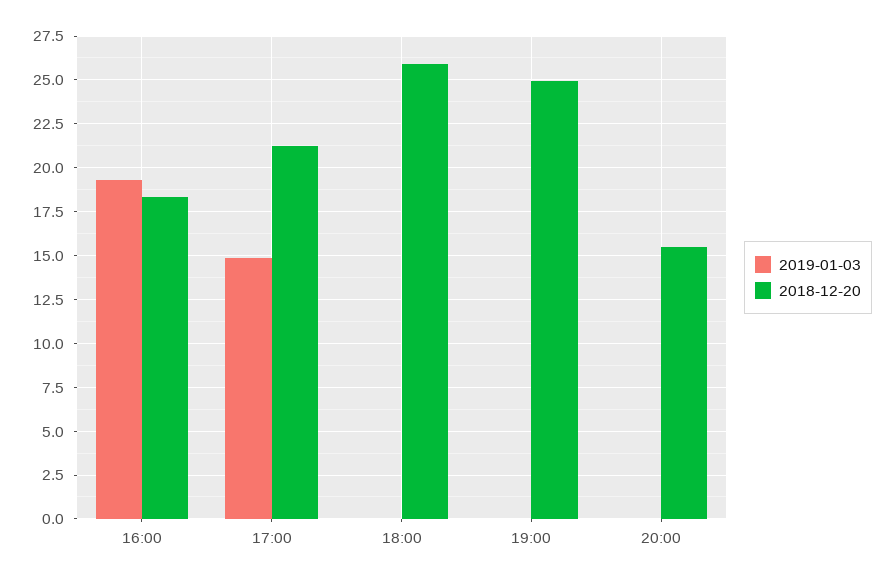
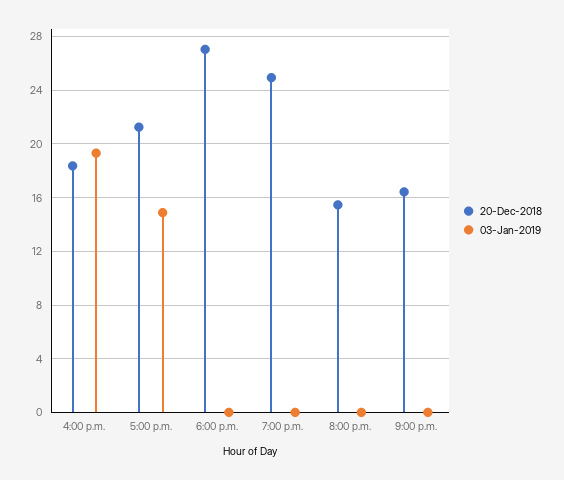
2018-12-20, 18:00: 26 -> 27
2018-12-20, 9:00 p.m.: none -> 16.5
2019-01-03, 9:00 p.m.: none -> 0

